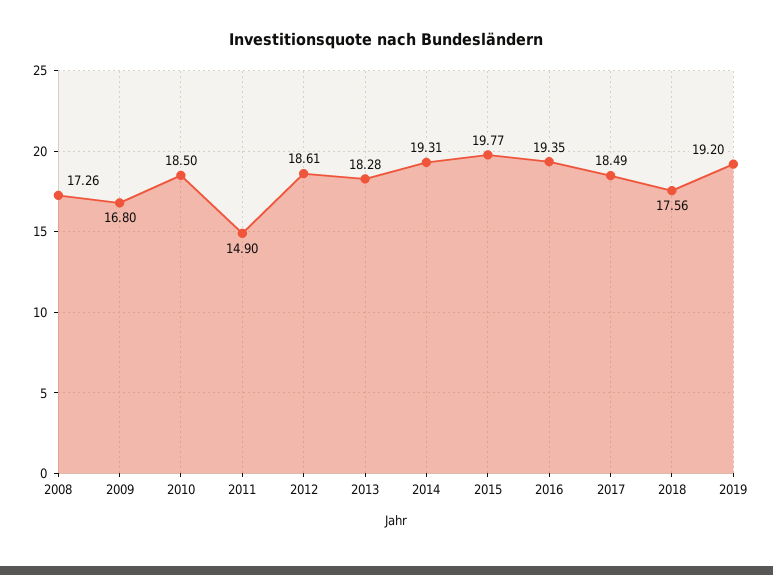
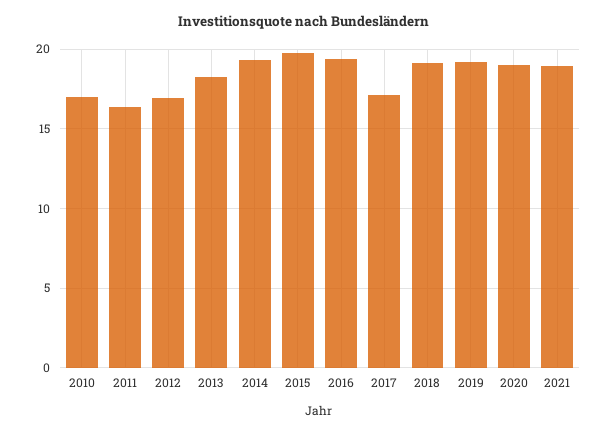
2008: 17.26 -> none
2009: 16.8 -> none
2010: 18.5 -> 17
2011: 14.9 -> 16.5
2012: 18.61 -> 17
2017: 18.49 -> 17
2018: 17.56 -> 19
2020: none -> 19
2021: none -> 19

